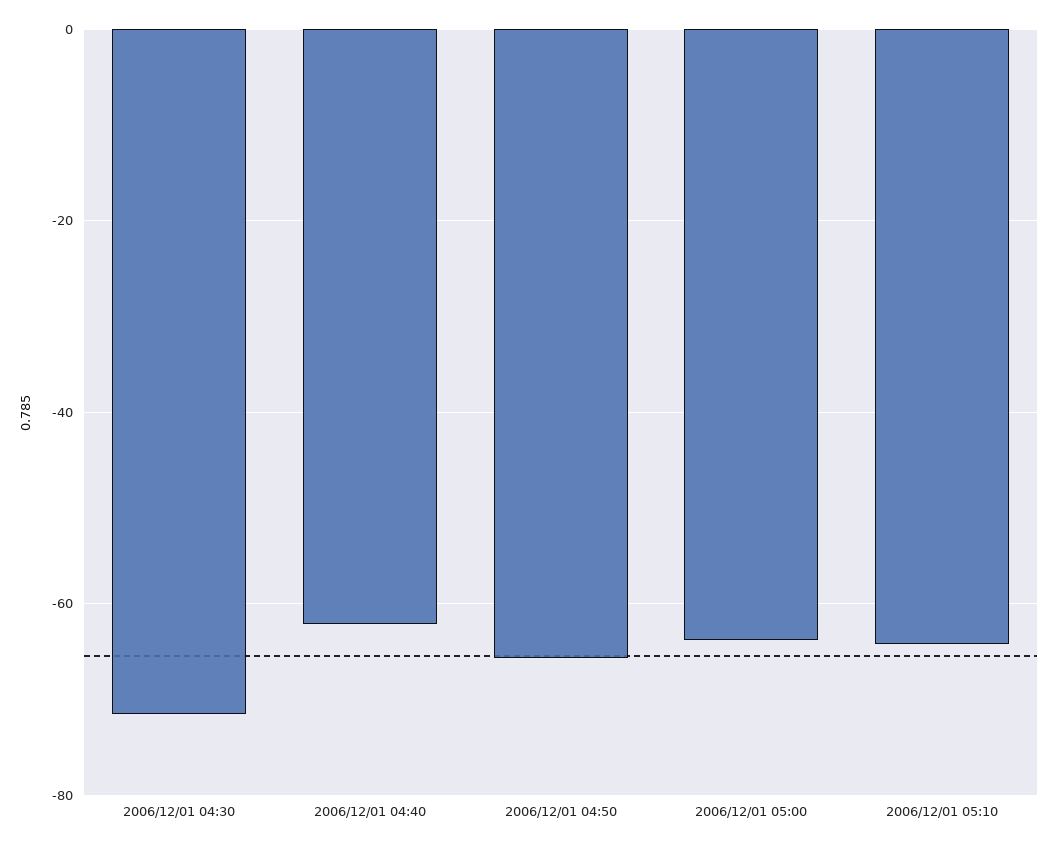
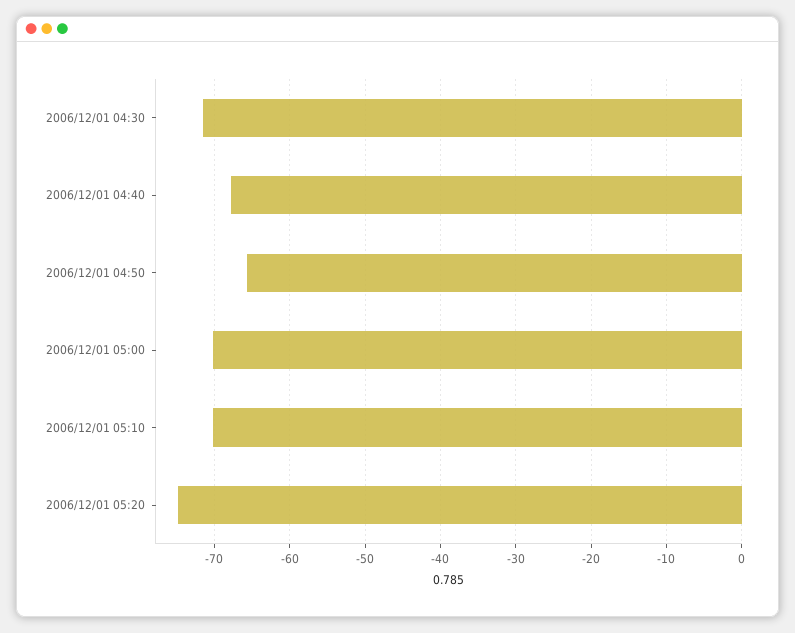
2006/12/01 04:40: -62 -> -68
2006/12/01 05:00: -64 -> -70
2006/12/01 05:10: -64 -> -70
2006/12/01 05:20: none -> -75

